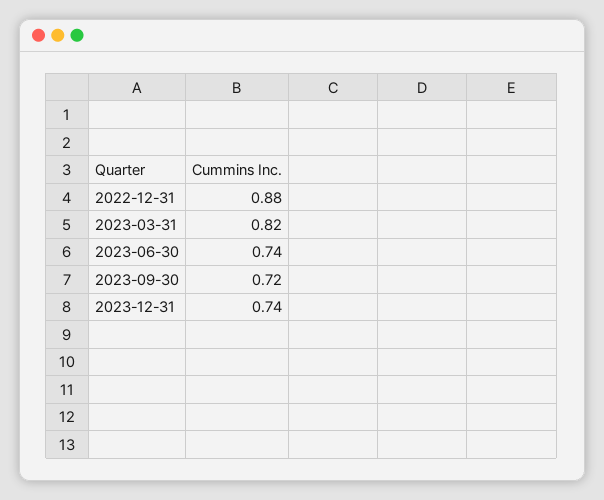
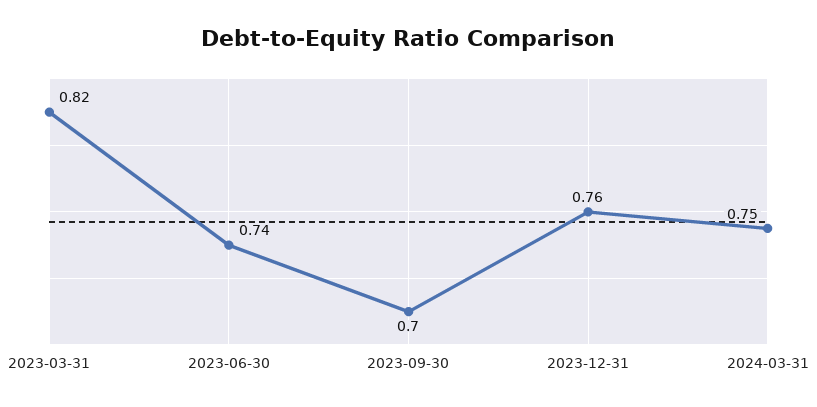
2022-12-31: 0.88 -> none
2023-09-30: 0.72 -> 0.7
2023-12-31: 0.74 -> 0.76
2024-03-31: none -> 0.75

